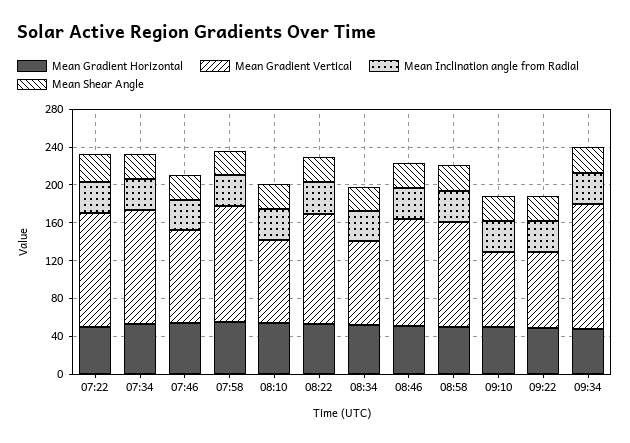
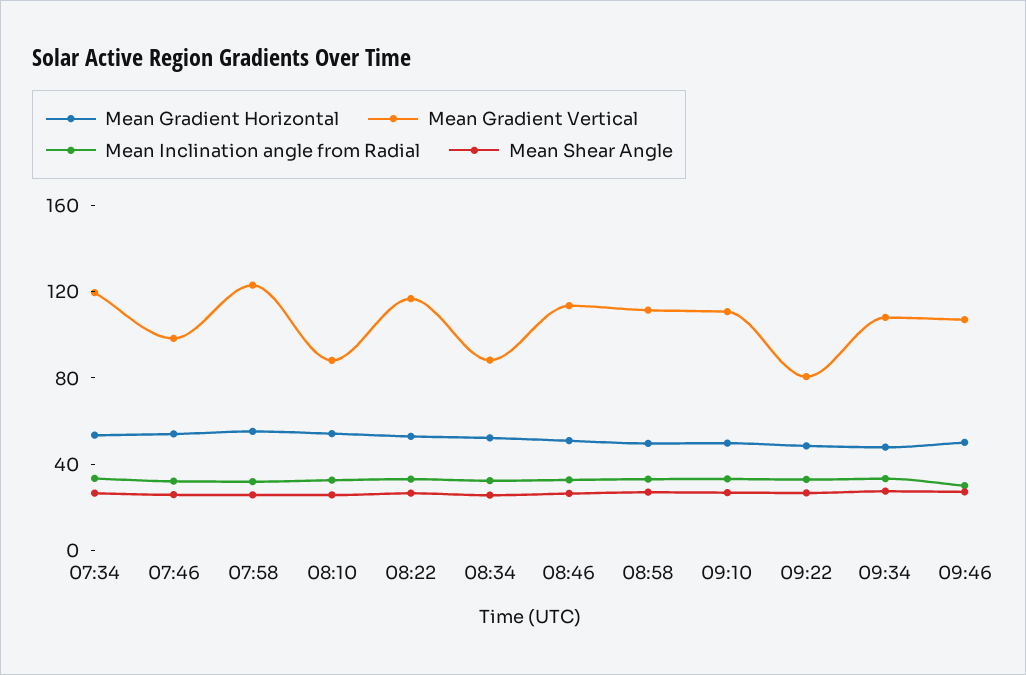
Mean Gradient Horizontal, 07:22: 50 -> none
Mean Gradient Vertical, 07:22: 120 -> none
Mean Inclination angle from Radial, 07:22: 30 -> none
Mean Shear Angle, 07:22: 30 -> none
Mean Gradient Vertical, 09:10: 80 -> 110
Mean Gradient Vertical, 09:34: 130 -> 110
Mean Gradient Horizontal, 09:46: none -> 50
Mean Gradient Vertical, 09:46: none -> 110
Mean Inclination angle from Radial, 09:46: none -> 30
Mean Shear Angle, 09:46: none -> 30

